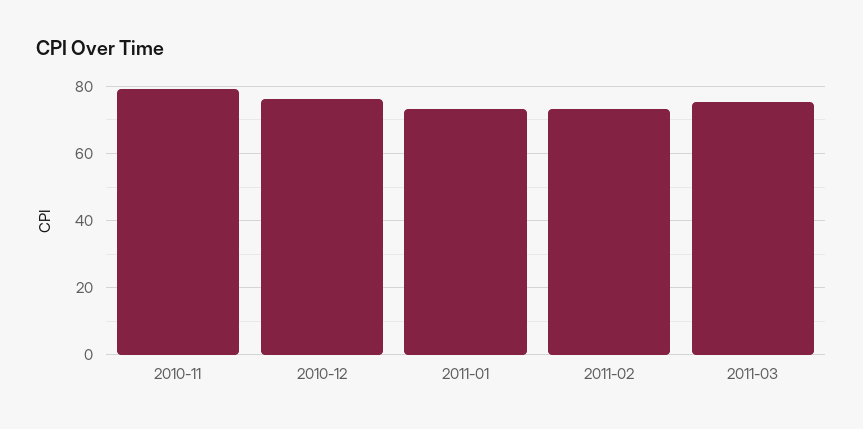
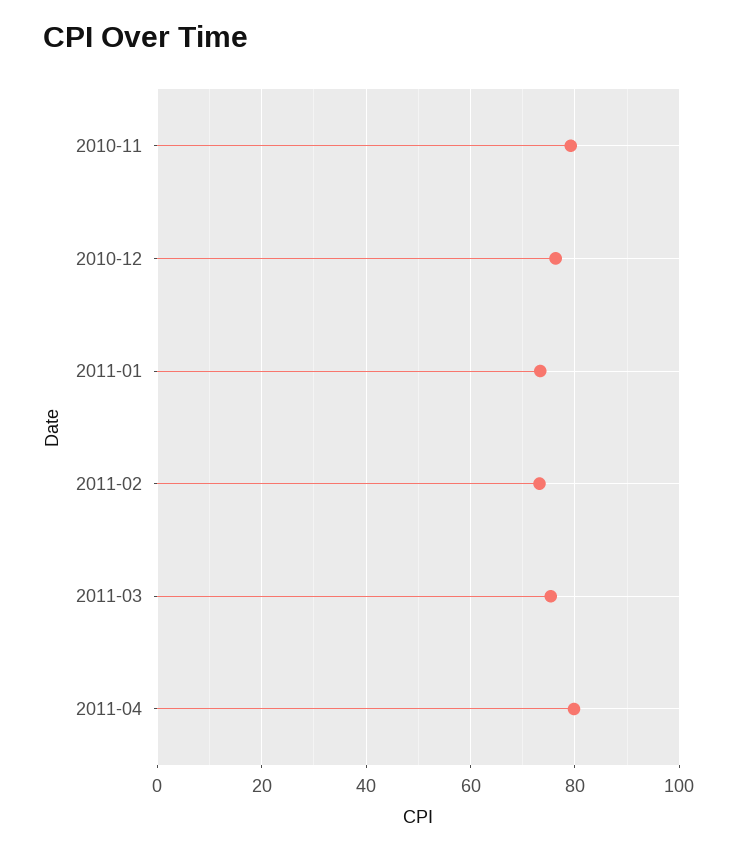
2011-04: none -> 80

